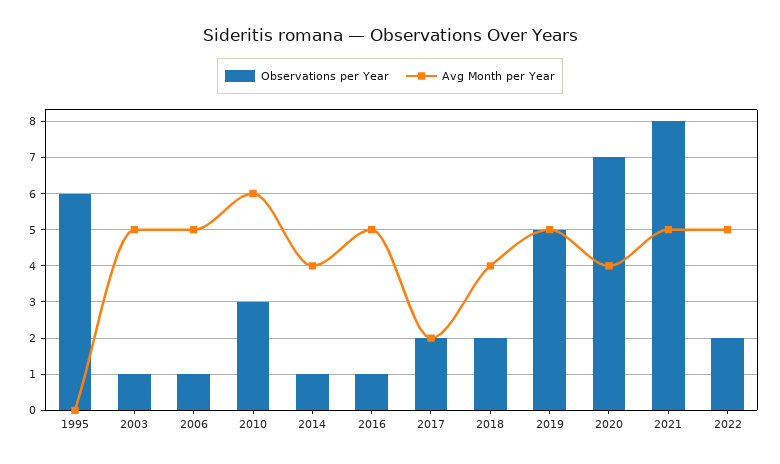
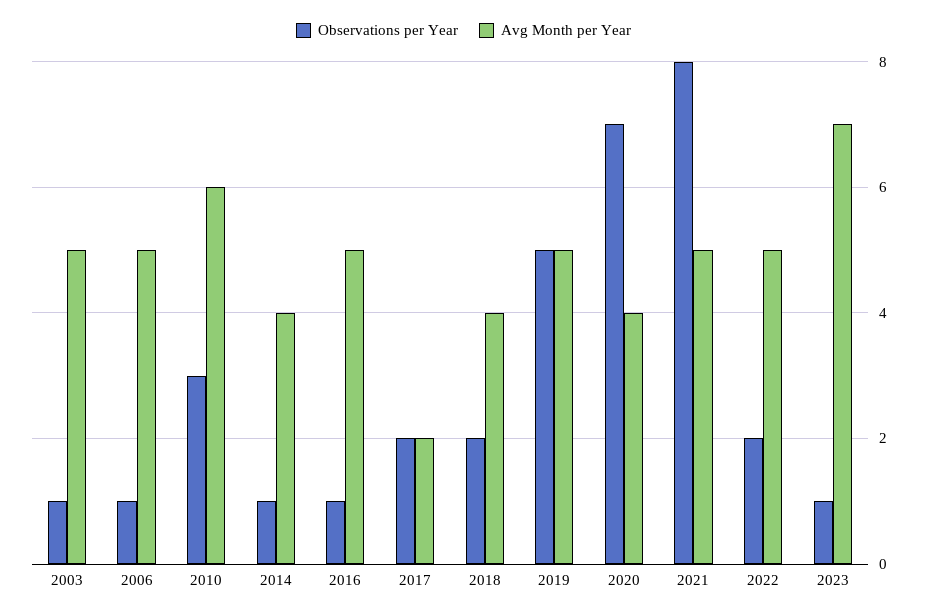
Observations per Year, 1995: 6 -> none
Avg Month per Year, 1995: 0 -> none
Observations per Year, 2023: none -> 1
Avg Month per Year, 2023: none -> 7

